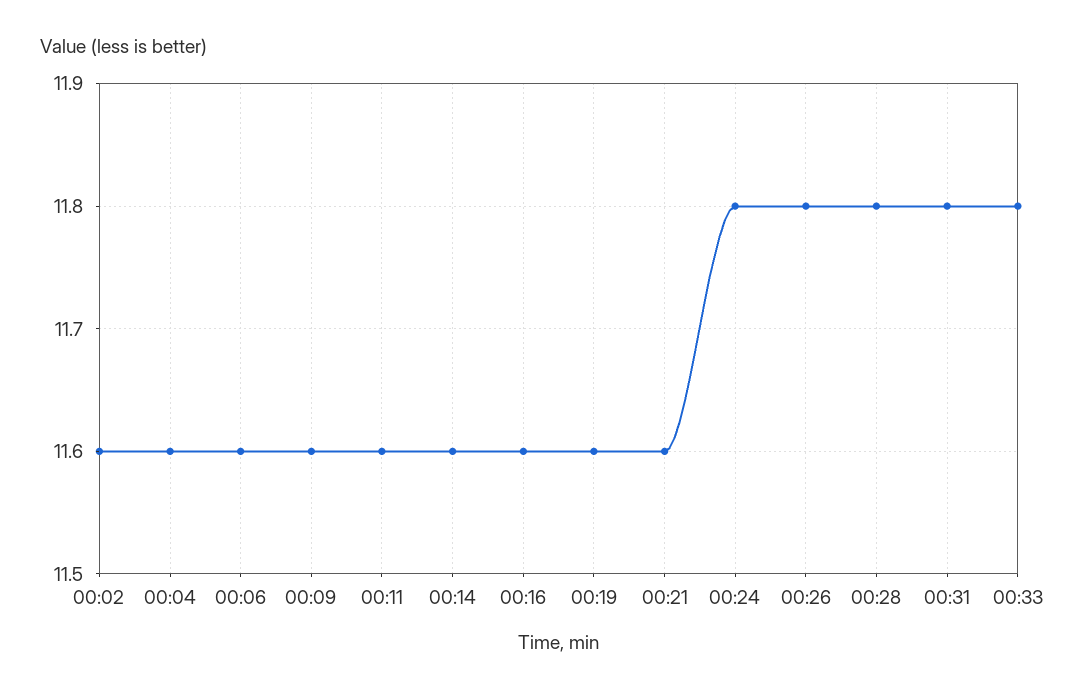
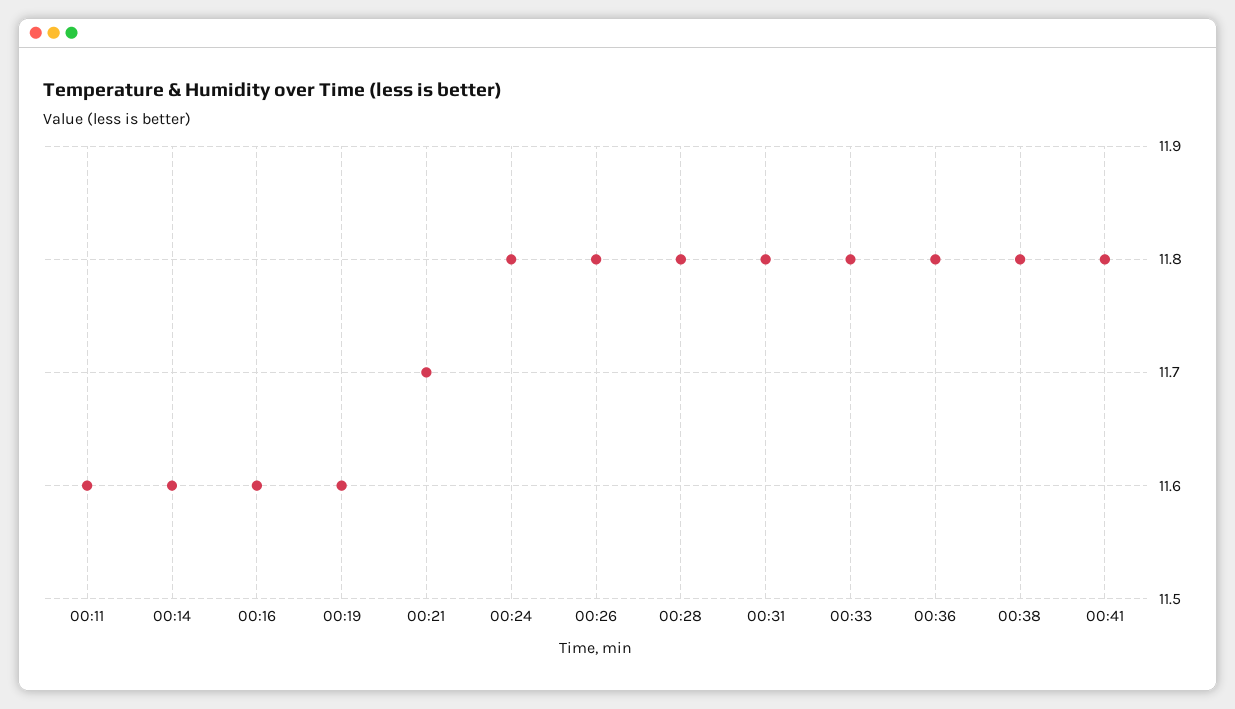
00:02: 11.6 -> none
00:04: 11.6 -> none
00:06: 11.6 -> none
00:09: 11.6 -> none
00:21: 11.6 -> 11.7
00:36: none -> 11.8
00:38: none -> 11.8
00:41: none -> 11.8

